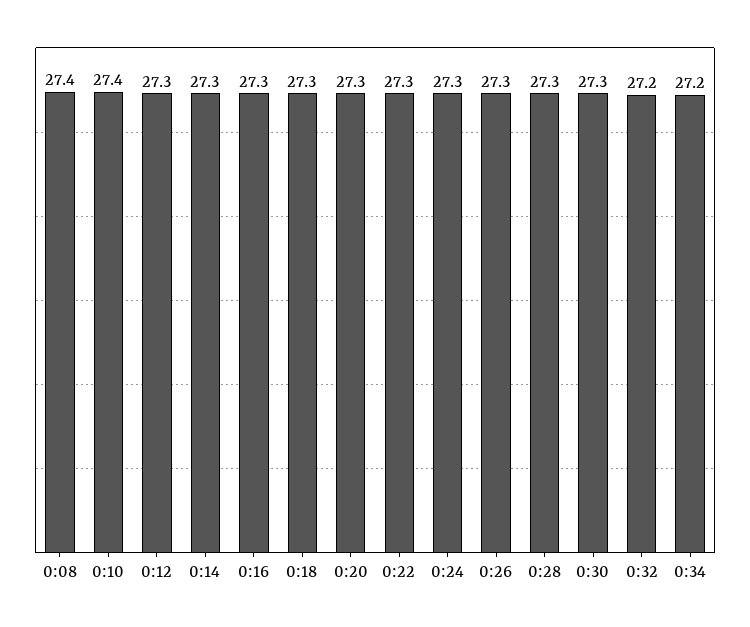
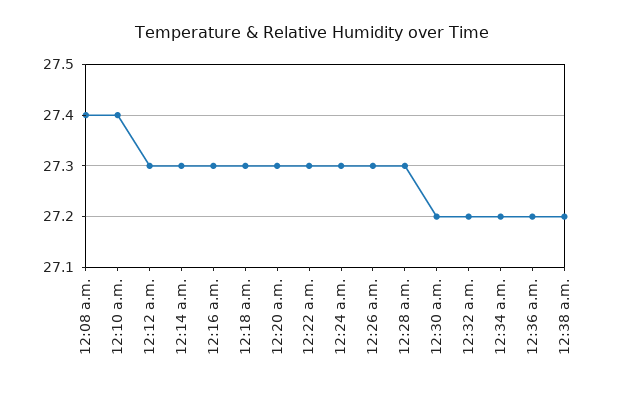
0:30: 27.3 -> 27.2
12:36 a.m.: none -> 27.2
12:38 a.m.: none -> 27.2

